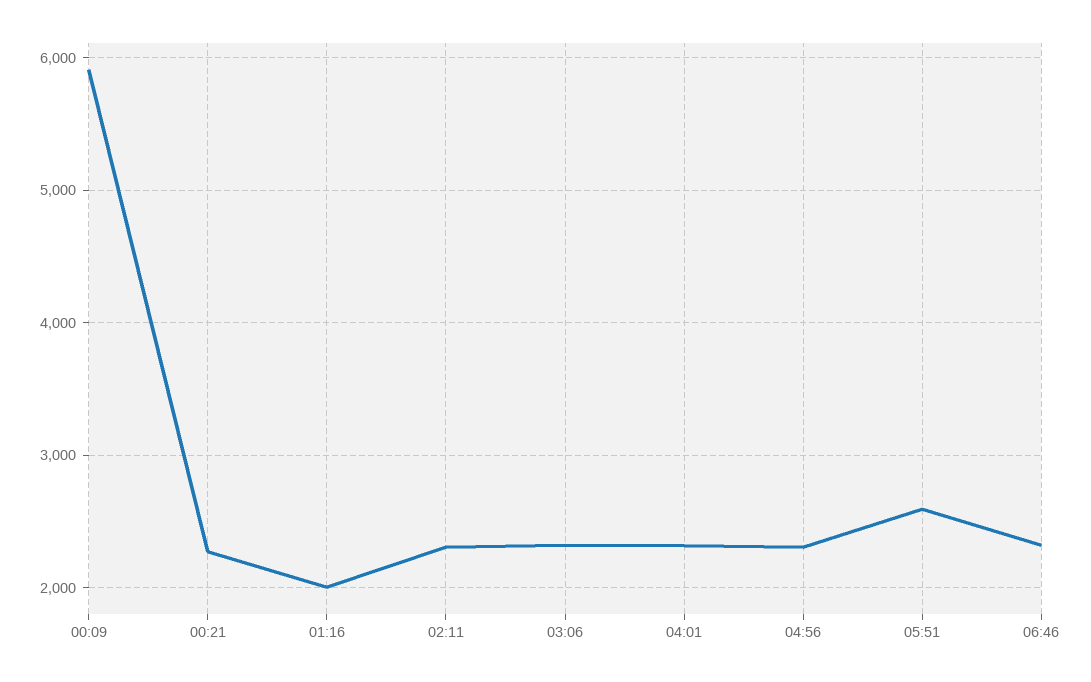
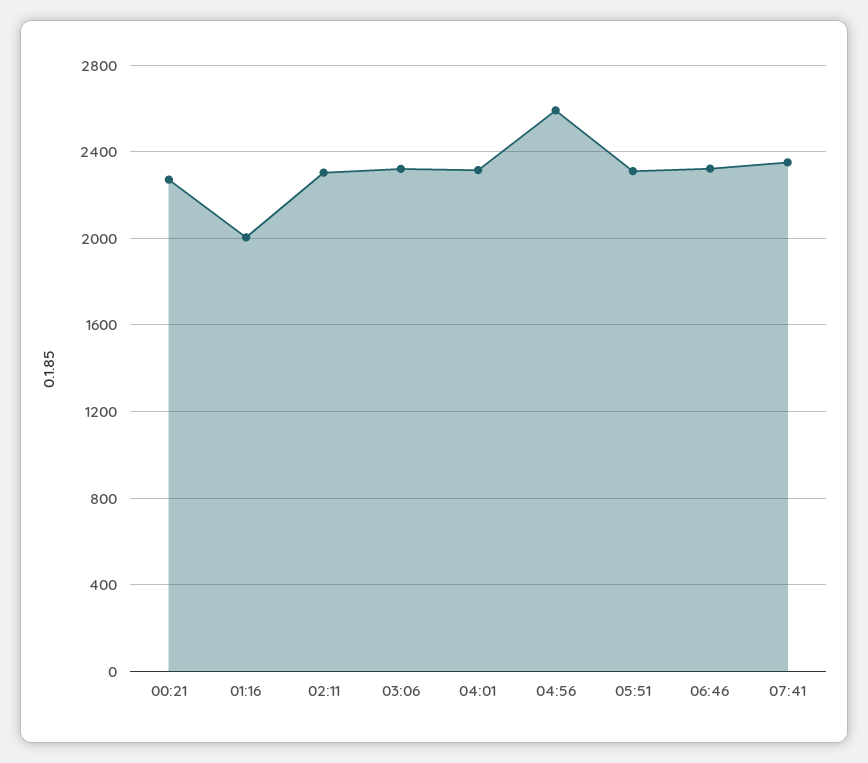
00:09: 5900 -> none
04:56: 2300 -> 2600
05:51: 2600 -> 2300
07:41: none -> 2350

